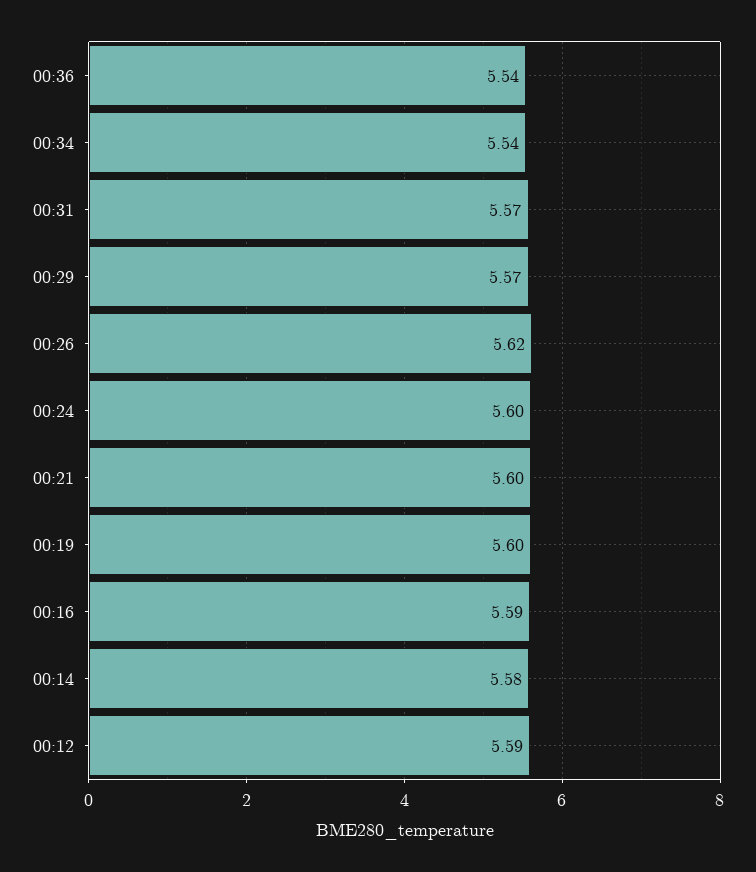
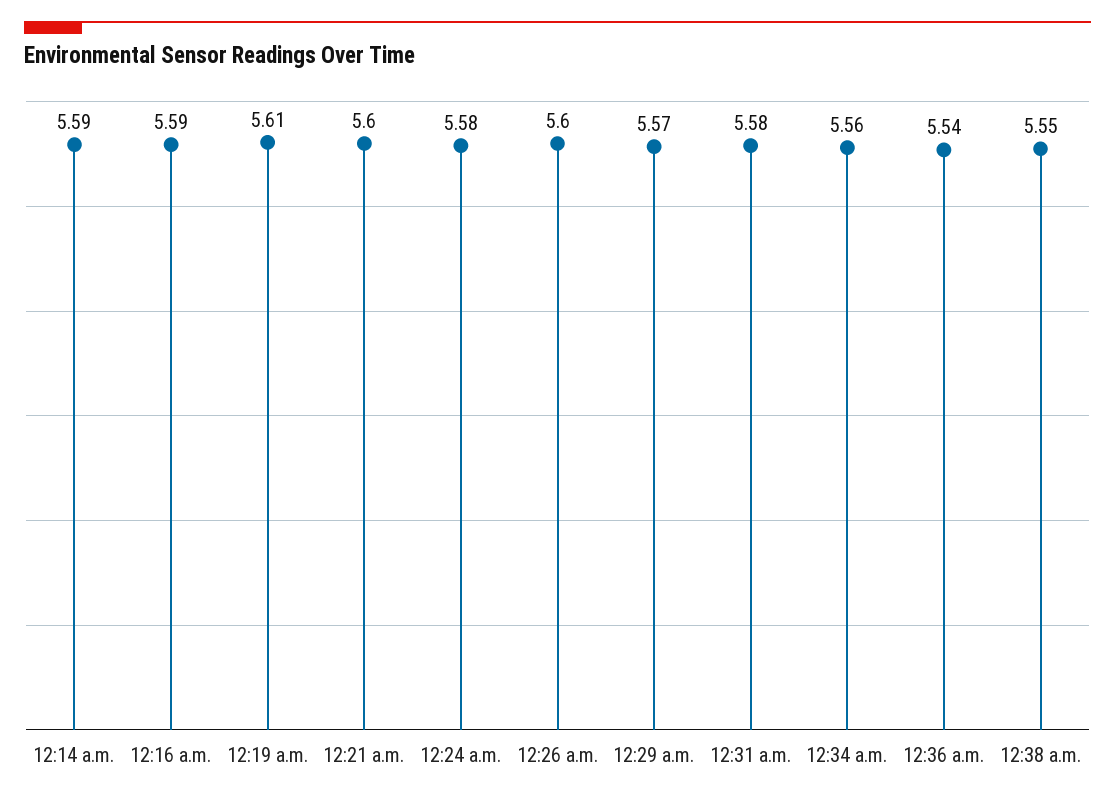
00:34: 5.54 -> 5.56
00:31: 5.57 -> 5.58
00:26: 5.62 -> 5.6
00:24: 5.6 -> 5.58
00:19: 5.6 -> 5.61
00:14: 5.58 -> 5.59
00:12: 5.59 -> none
12:38 a.m.: none -> 5.55

